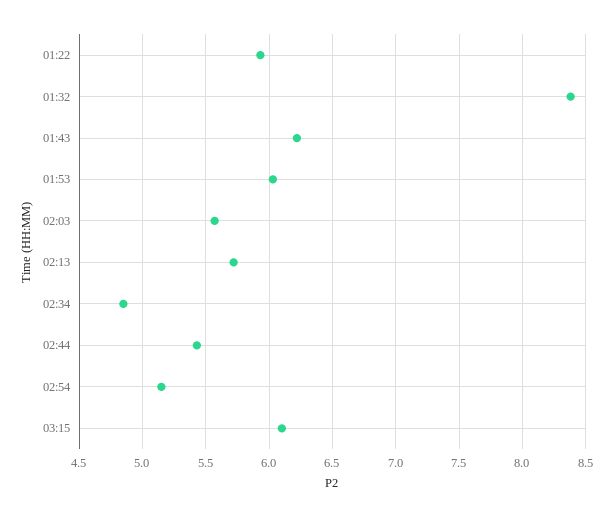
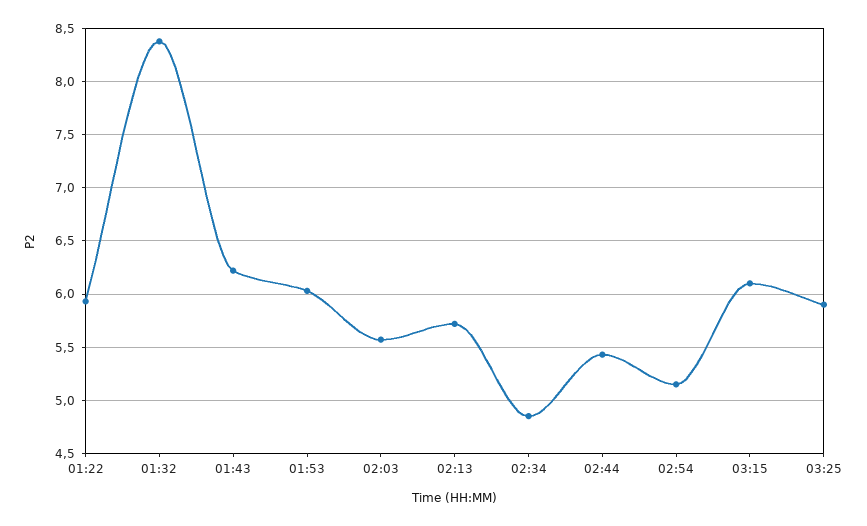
03:25: none -> 5.9

